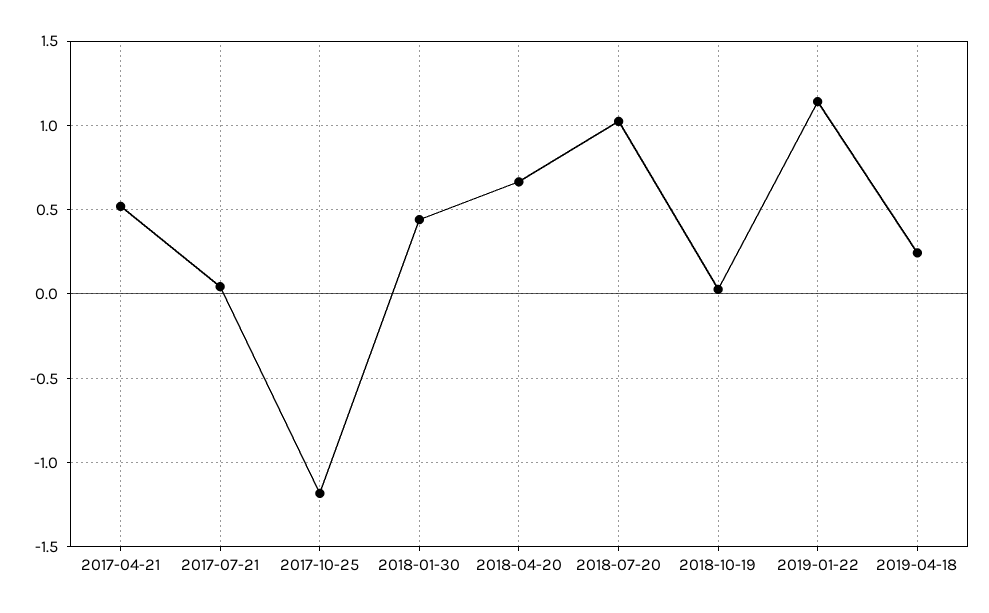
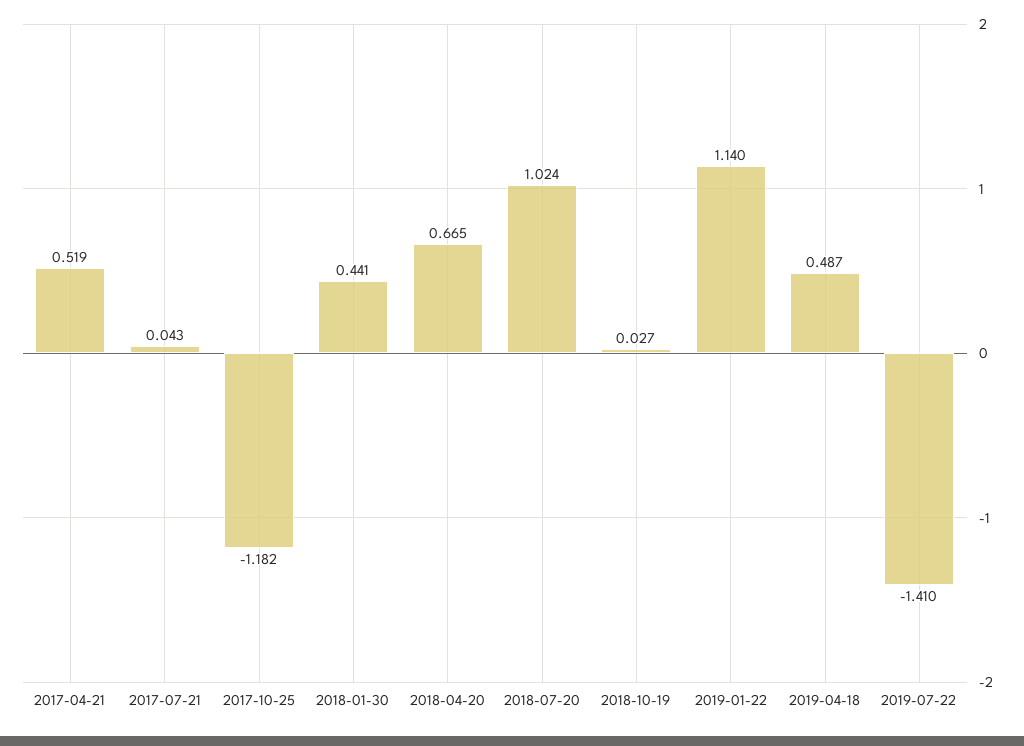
2019-04-18: 0.25 -> 0.487
2019-07-22: none -> -1.41

